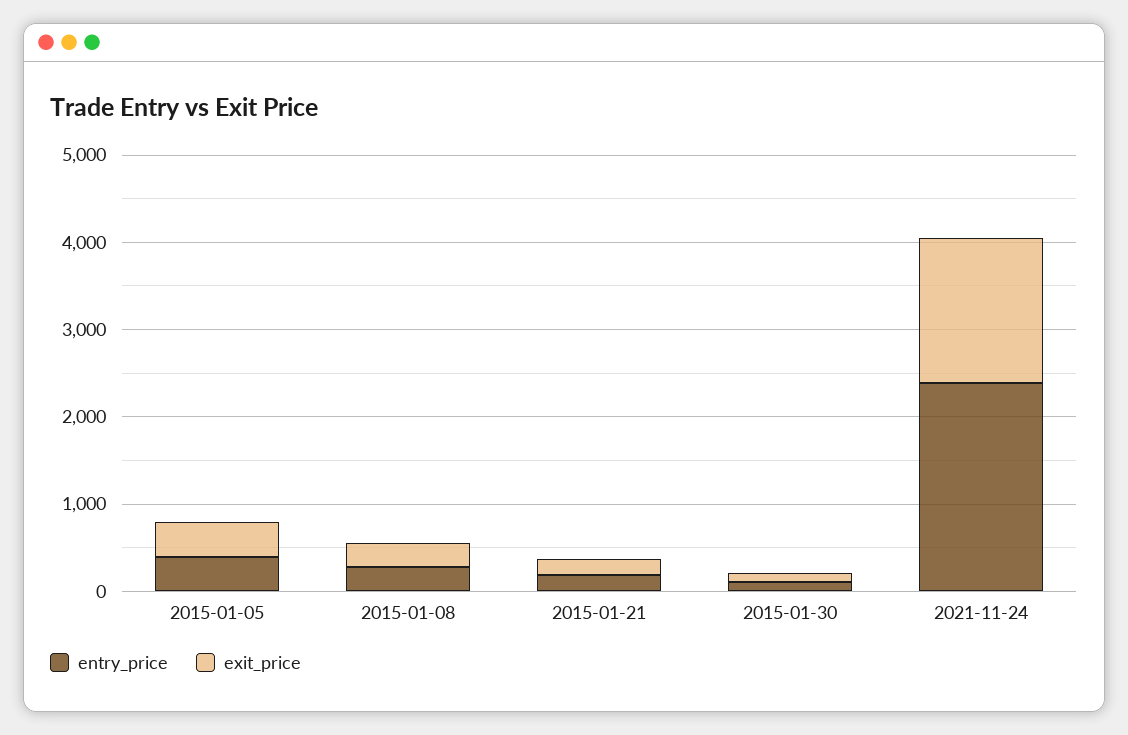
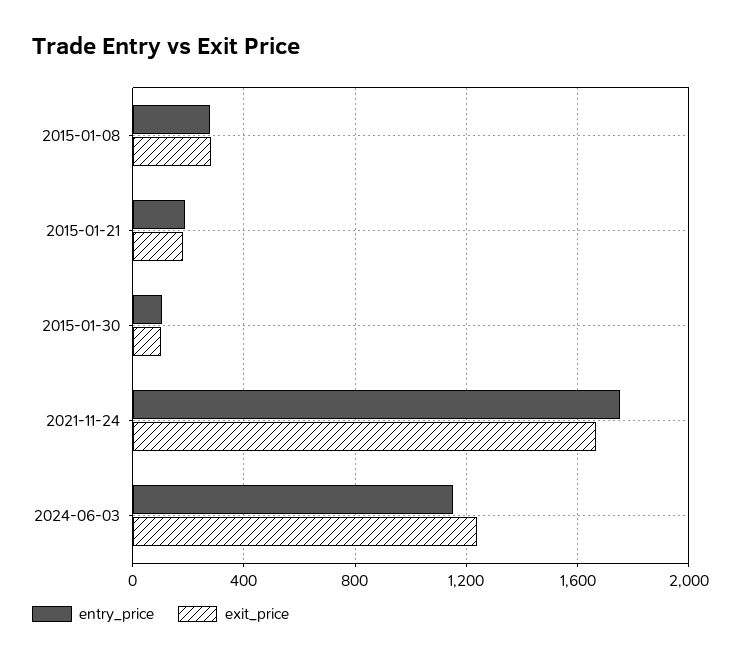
entry_price, 2015-01-05: 400 -> none
exit_price, 2015-01-05: 400 -> none
entry_price, 2021-11-24: 2400 -> 1750
entry_price, 2024-06-03: none -> 1150
exit_price, 2024-06-03: none -> 1250

